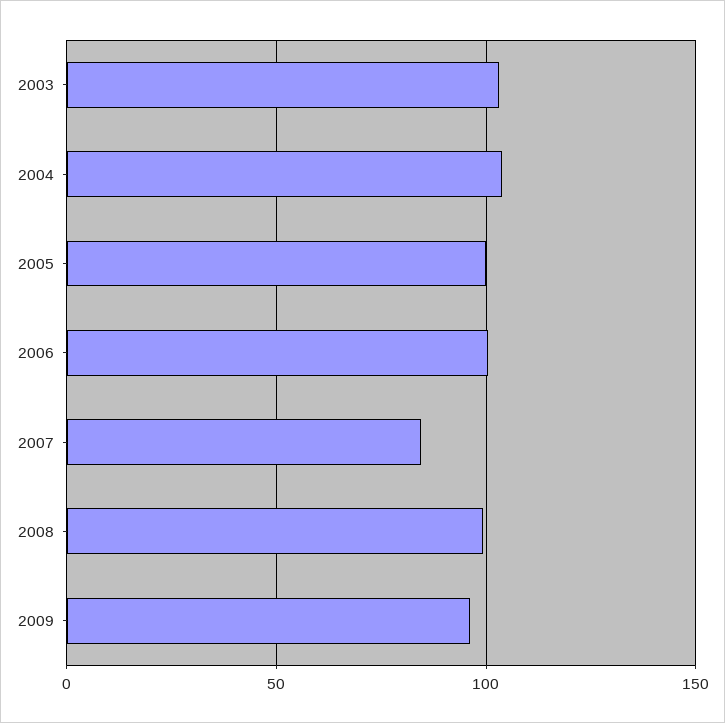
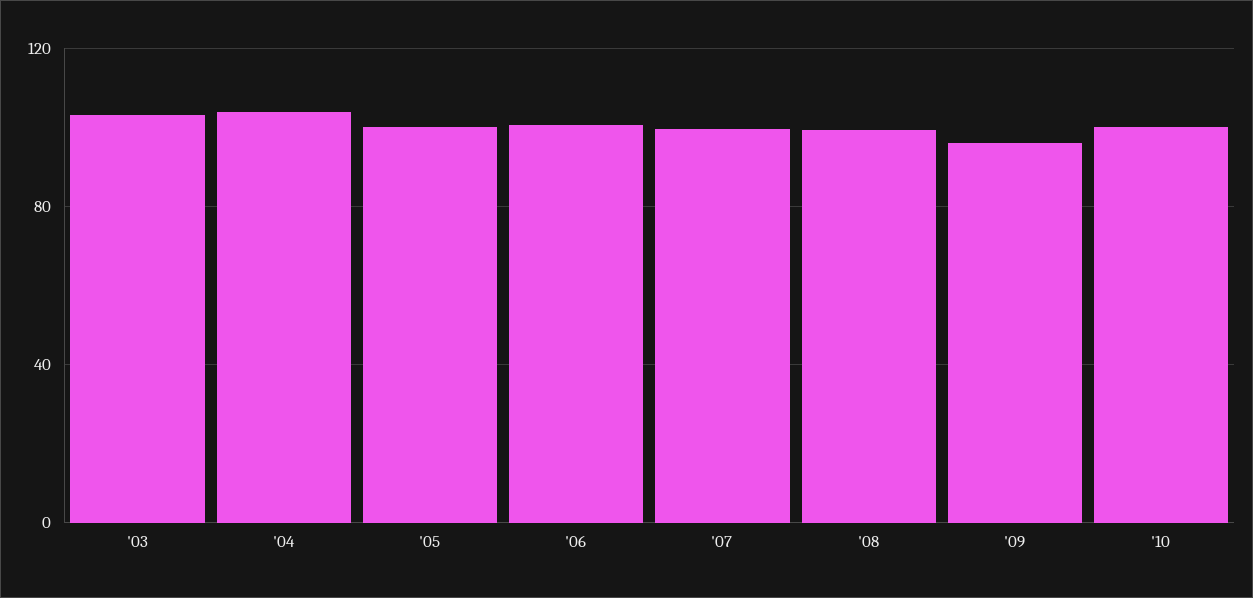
2007: 85 -> 100
'10: none -> 100

